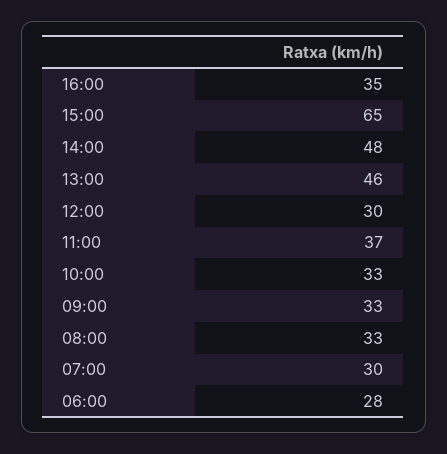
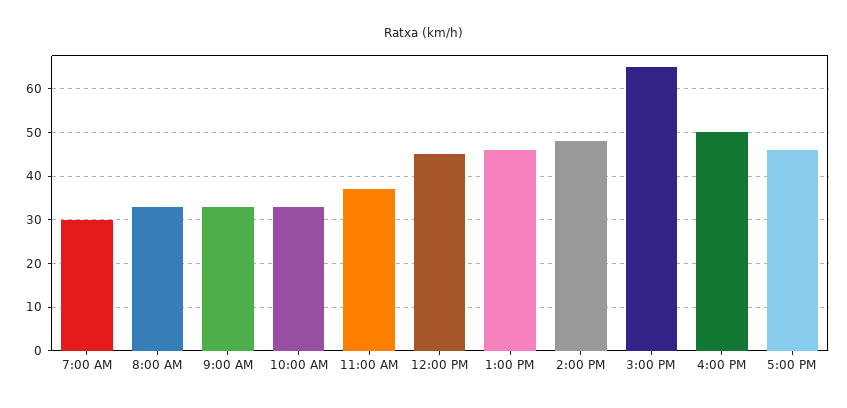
16:00: 35 -> 50
12:00: 30 -> 45
06:00: 28 -> none
5:00 PM: none -> 45

